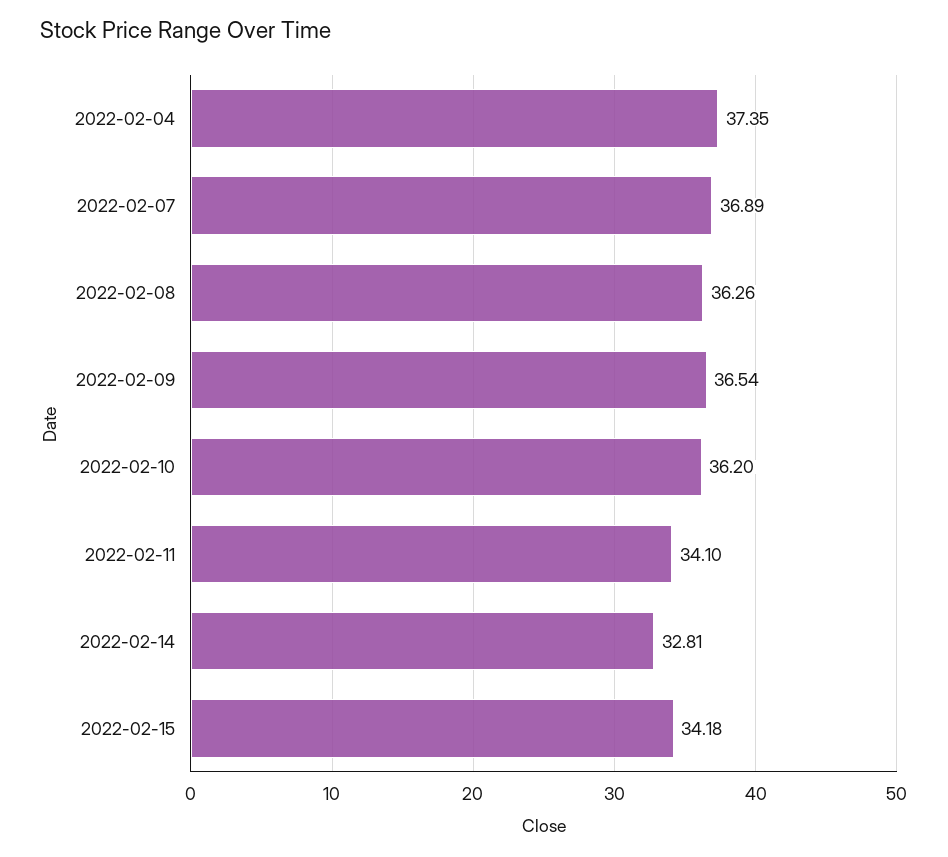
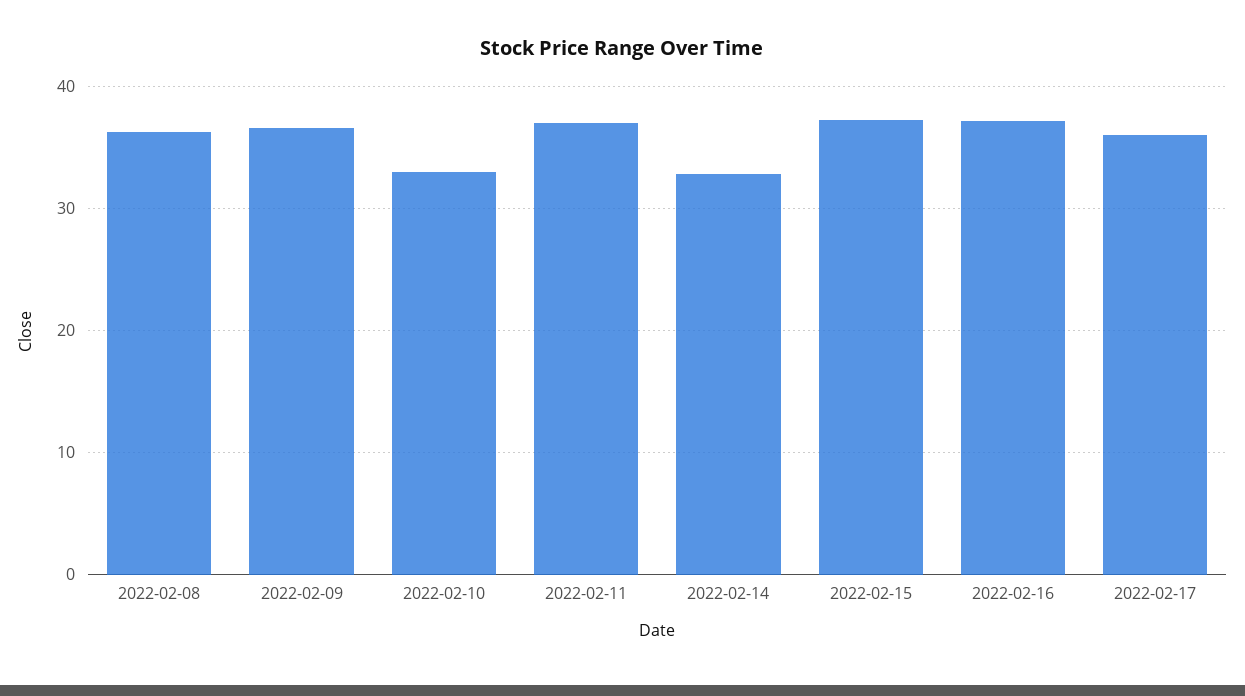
2022-02-04: 37.35 -> none
2022-02-07: 36.89 -> none
2022-02-10: 36.2 -> 33
2022-02-11: 34.1 -> 37
2022-02-15: 34.18 -> 37
2022-02-16: none -> 37
2022-02-17: none -> 36

